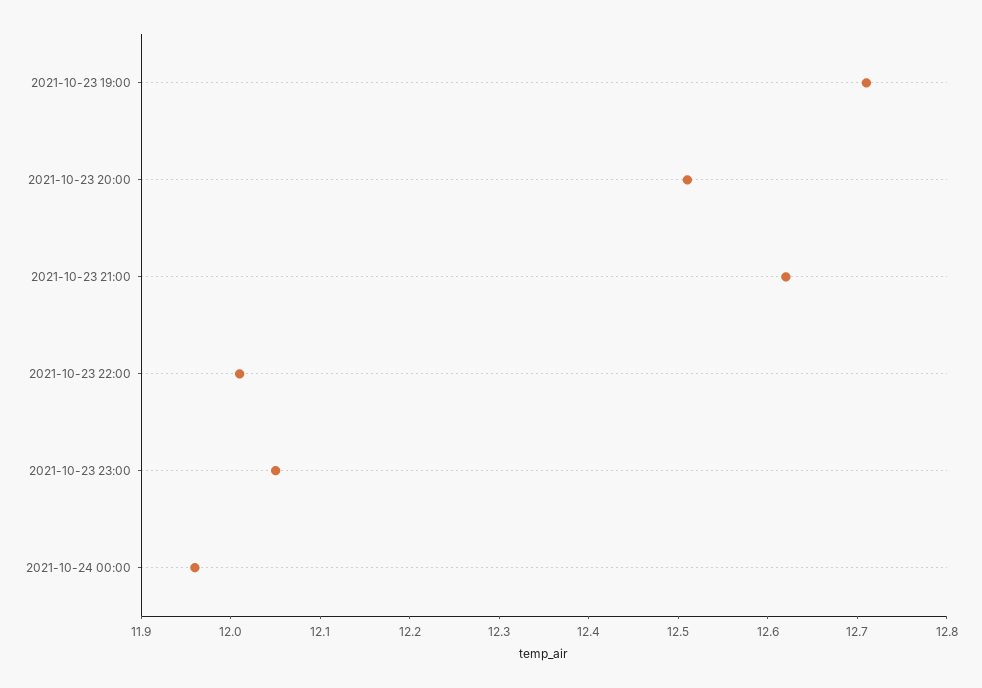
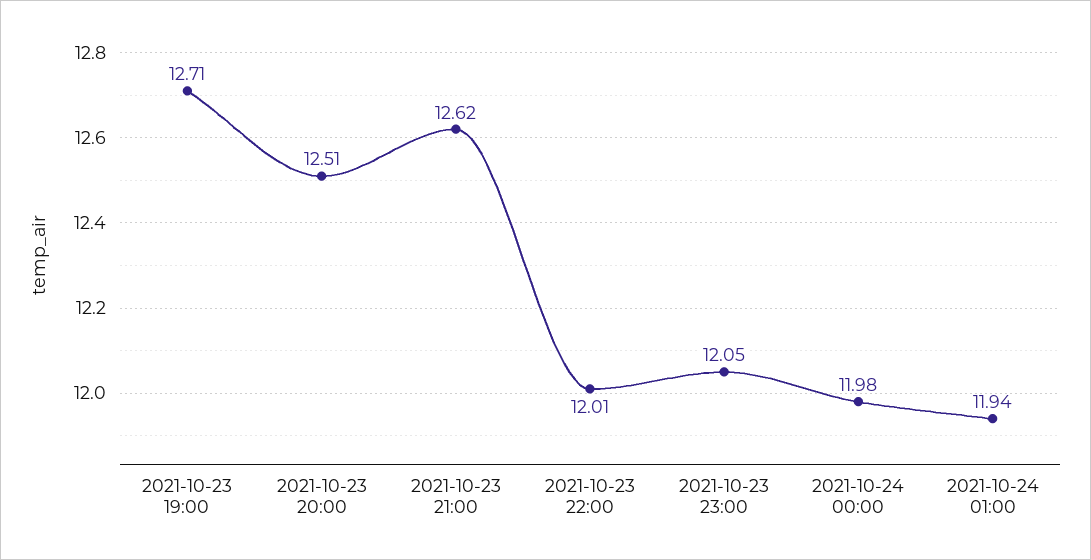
2021-10-24 00:00: 11.96 -> 11.98
2021-10-24 01:00: none -> 11.94

